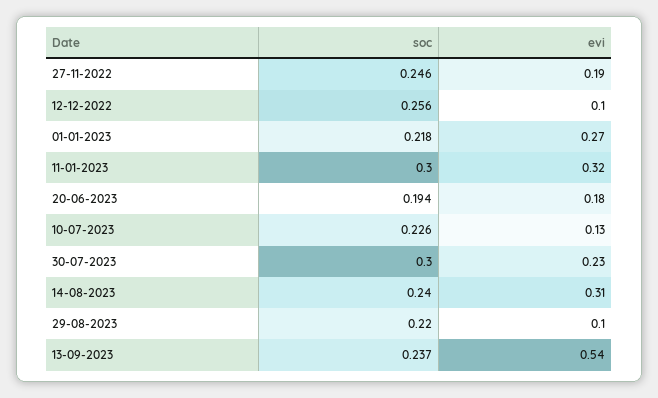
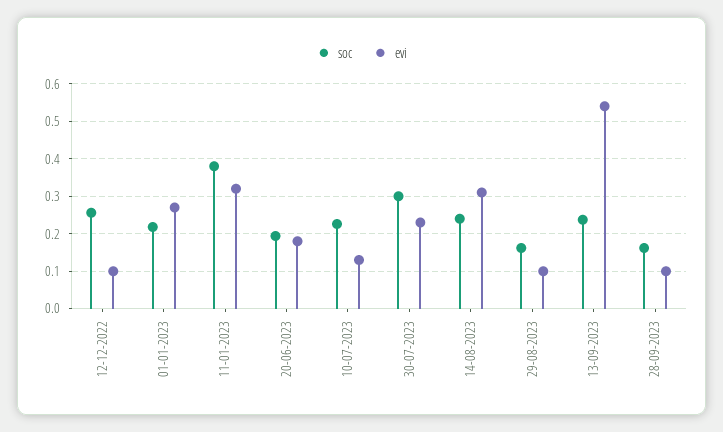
soc, 27-11-2022: 0.246 -> none
evi, 27-11-2022: 0.19 -> none
soc, 11-01-2023: 0.3 -> 0.38
soc, 29-08-2023: 0.22 -> 0.16
soc, 28-09-2023: none -> 0.16
evi, 28-09-2023: none -> 0.1

